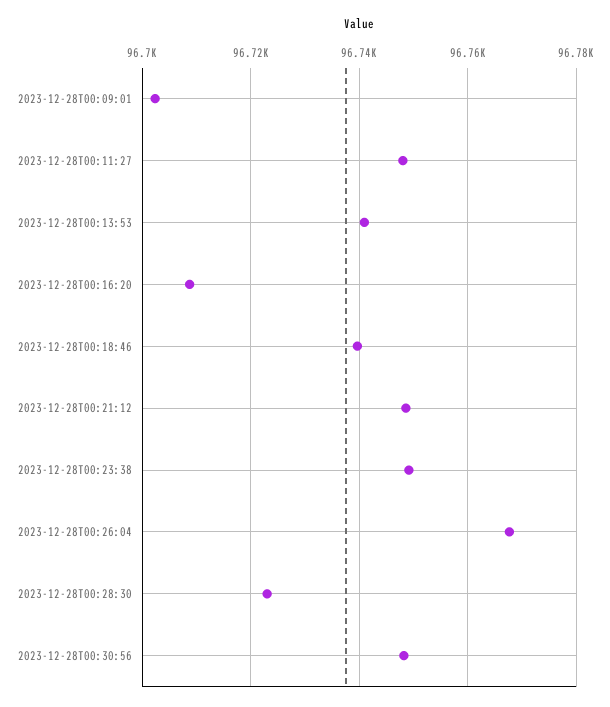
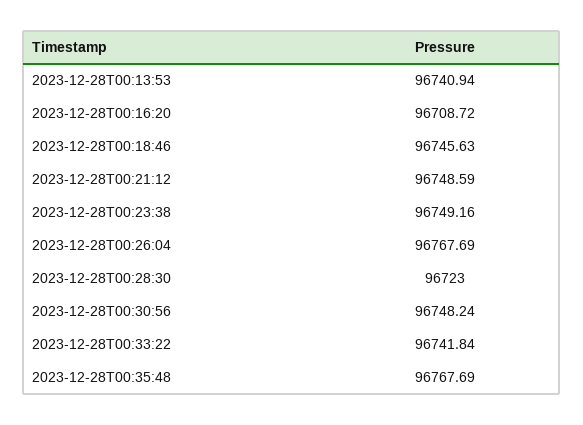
2023-12-28T00:09:01: 96702 -> none
2023-12-28T00:11:27: 96748 -> none
2023-12-28T00:18:46: 96740 -> 96745.63
2023-12-28T00:33:22: none -> 96741.84
2023-12-28T00:35:48: none -> 96767.69

